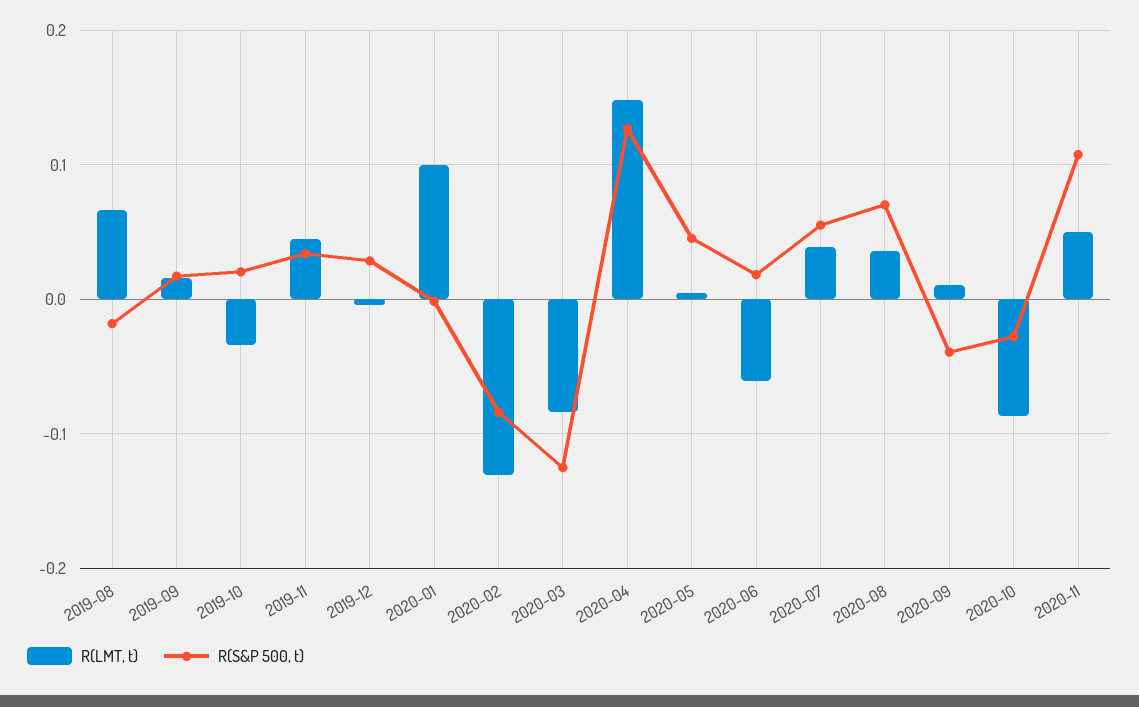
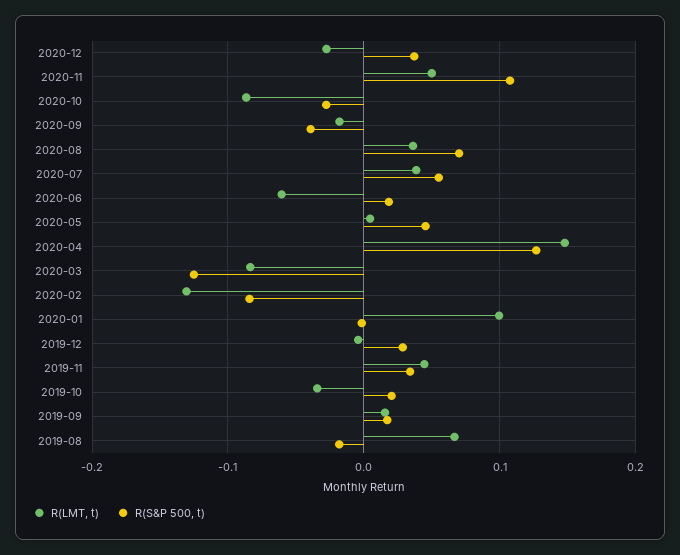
R(LMT, t), 2020-09: 0.01 -> -0.02
R(LMT, t), 2020-12: none -> -0.03
R(S&P 500, t), 2020-12: none -> 0.04

